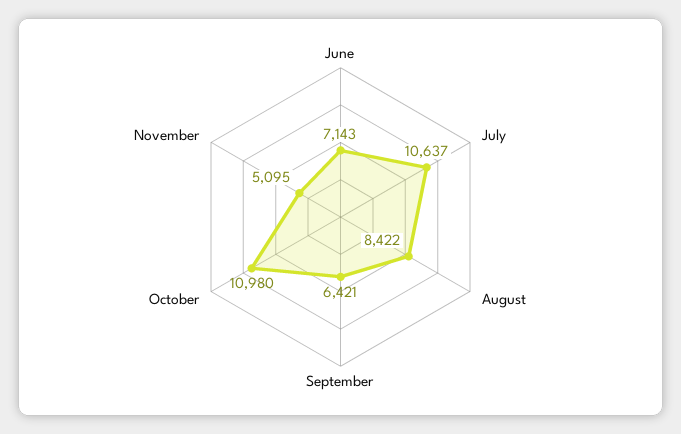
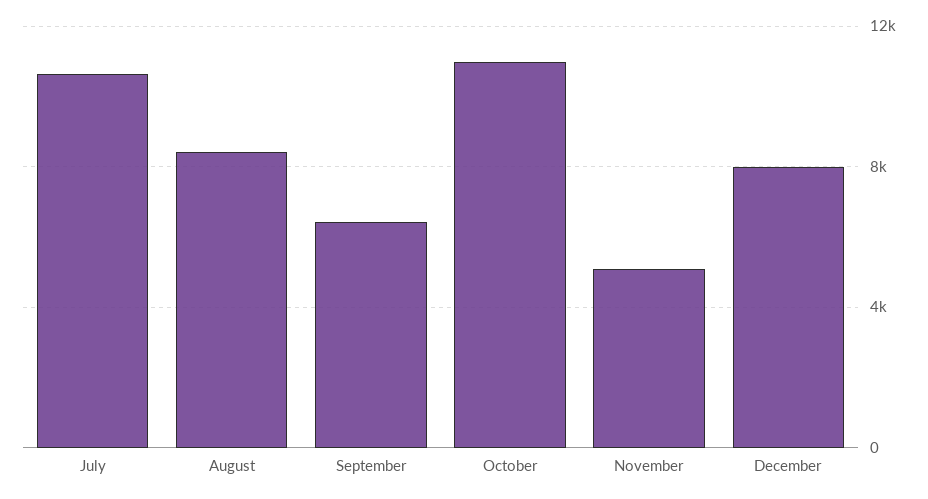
June: 7143 -> none
December: none -> 8000

